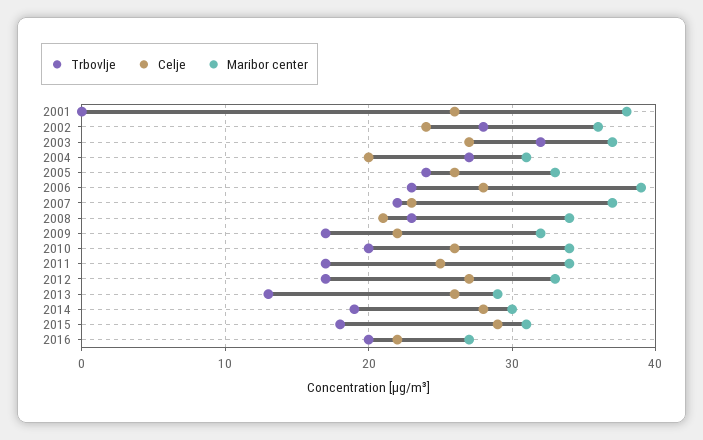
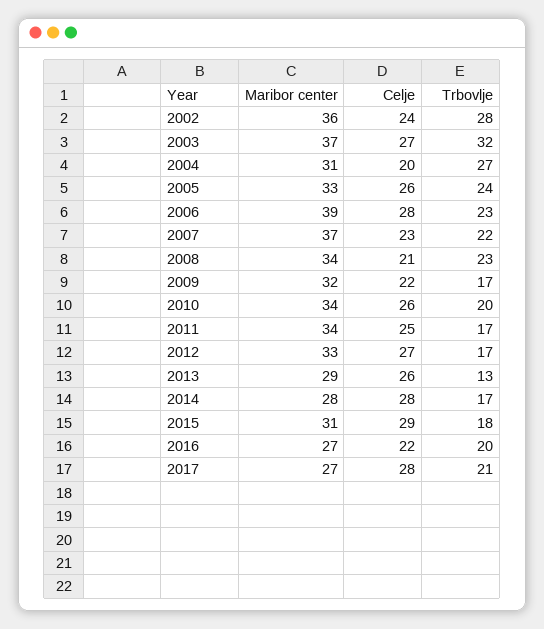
Trbovlje, 2001: 0 -> none
Celje, 2001: 26 -> none
Maribor center, 2001: 38 -> none
Trbovlje, 2014: 19 -> 17
Maribor center, 2014: 30 -> 28
Maribor center, 2017: none -> 27
Celje, 2017: none -> 28
Trbovlje, 2017: none -> 21

